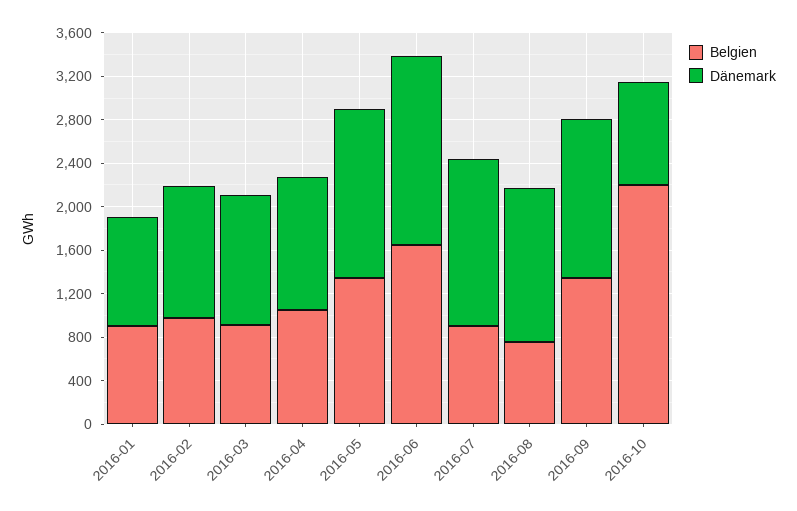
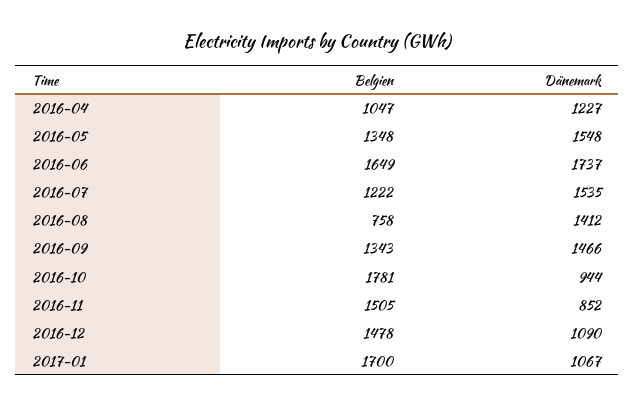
Belgien, 2016-01: 900 -> none
Dänemark, 2016-01: 1000 -> none
Belgien, 2016-02: 1000 -> none
Dänemark, 2016-02: 1200 -> none
Belgien, 2016-03: 900 -> none
Dänemark, 2016-03: 1200 -> none
Belgien, 2016-07: 900 -> 1222
Belgien, 2016-10: 2200 -> 1781
Belgien, 2016-11: none -> 1505
Dänemark, 2016-11: none -> 852
Belgien, 2016-12: none -> 1478
Dänemark, 2016-12: none -> 1090
Belgien, 2017-01: none -> 1700
Dänemark, 2017-01: none -> 1067

